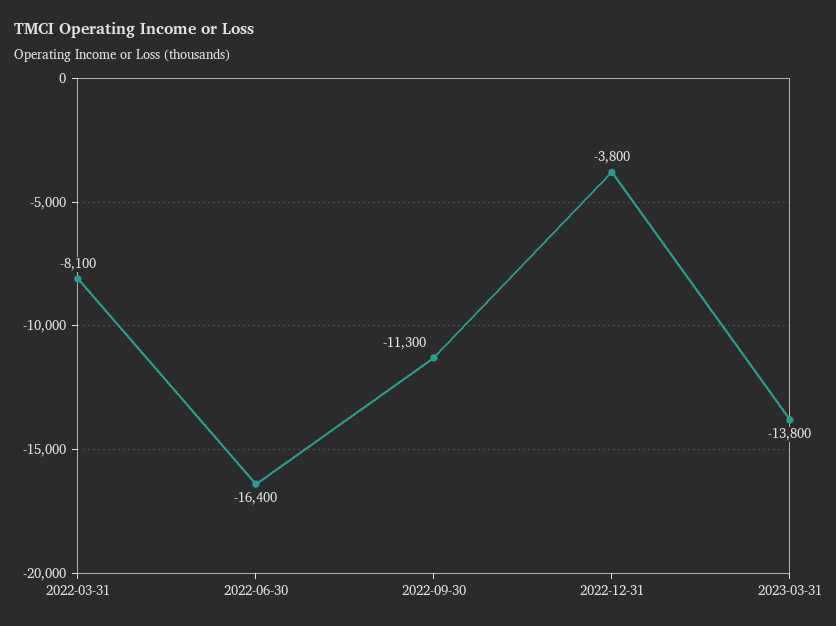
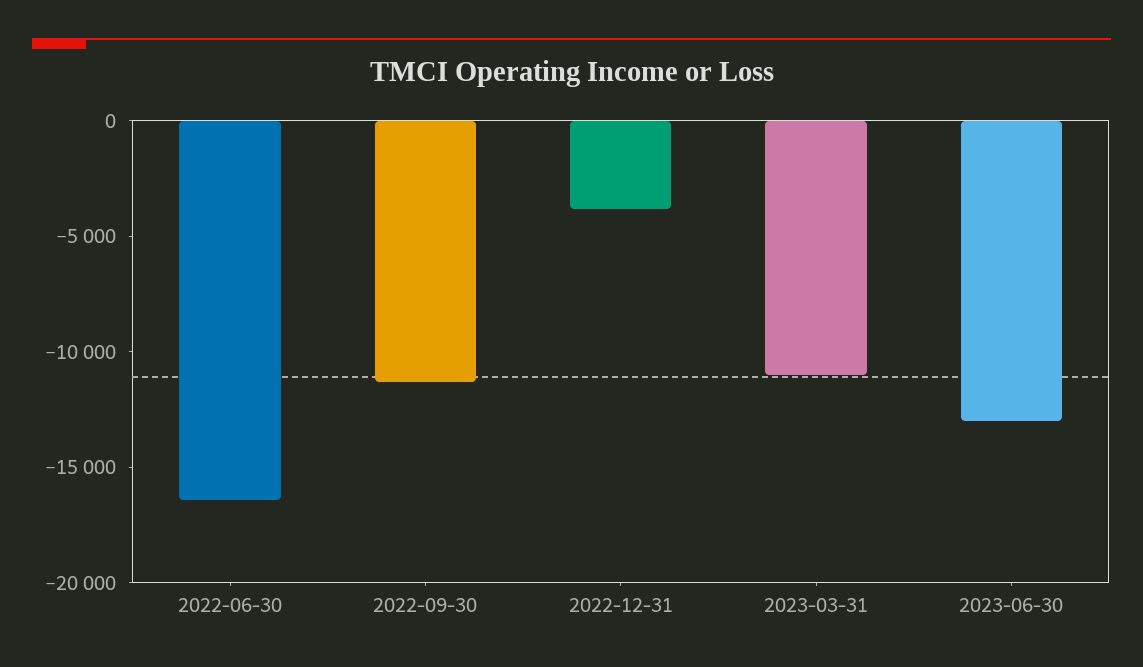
2022-03-31: -8100 -> none
2023-03-31: -13800 -> -11000
2023-06-30: none -> -13000

